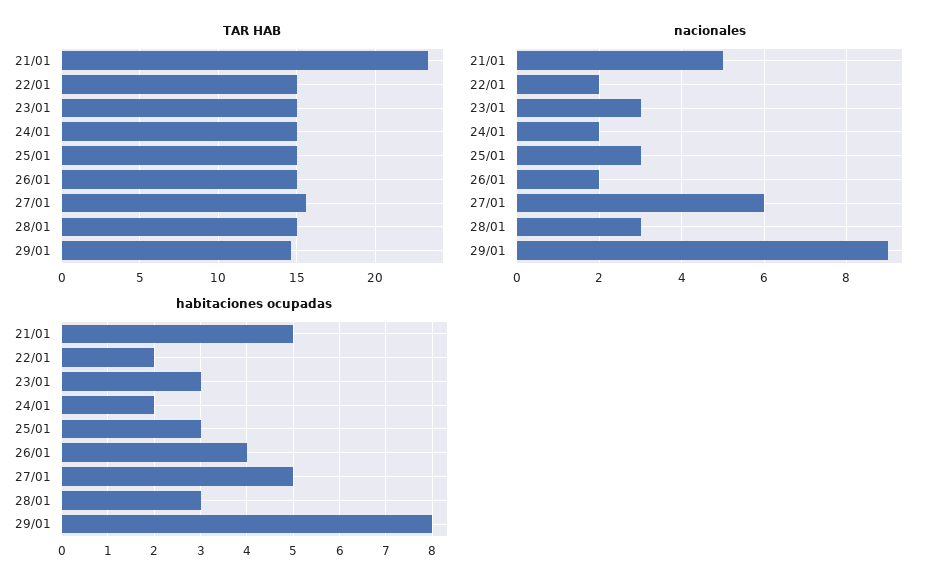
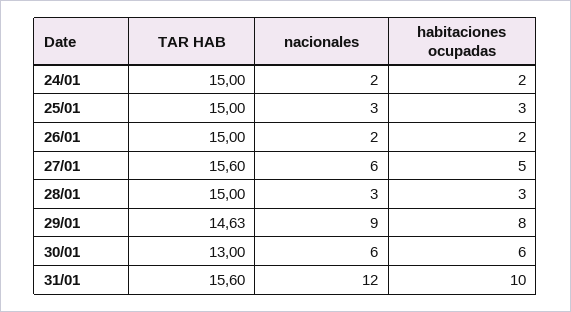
TAR HAB, 21/01: 23.5 -> none
TAR HAB, 22/01: 15 -> none
TAR HAB, 23/01: 15 -> none
nacionales, 21/01: 5 -> none
nacionales, 22/01: 2 -> none
nacionales, 23/01: 3 -> none
habitaciones ocupadas, 21/01: 5 -> none
habitaciones ocupadas, 22/01: 2 -> none
habitaciones ocupadas, 23/01: 3 -> none
habitaciones ocupadas, 26/01: 4 -> 2
TAR HAB, 30/01: none -> 13
nacionales, 30/01: none -> 6
habitaciones ocupadas, 30/01: none -> 6
TAR HAB, 31/01: none -> 15.6
nacionales, 31/01: none -> 12
habitaciones ocupadas, 31/01: none -> 10

